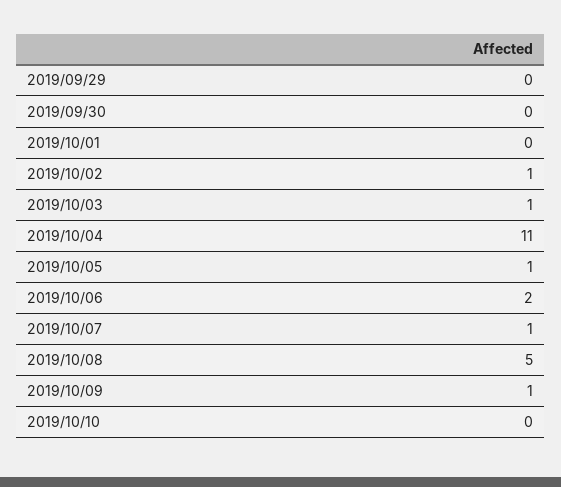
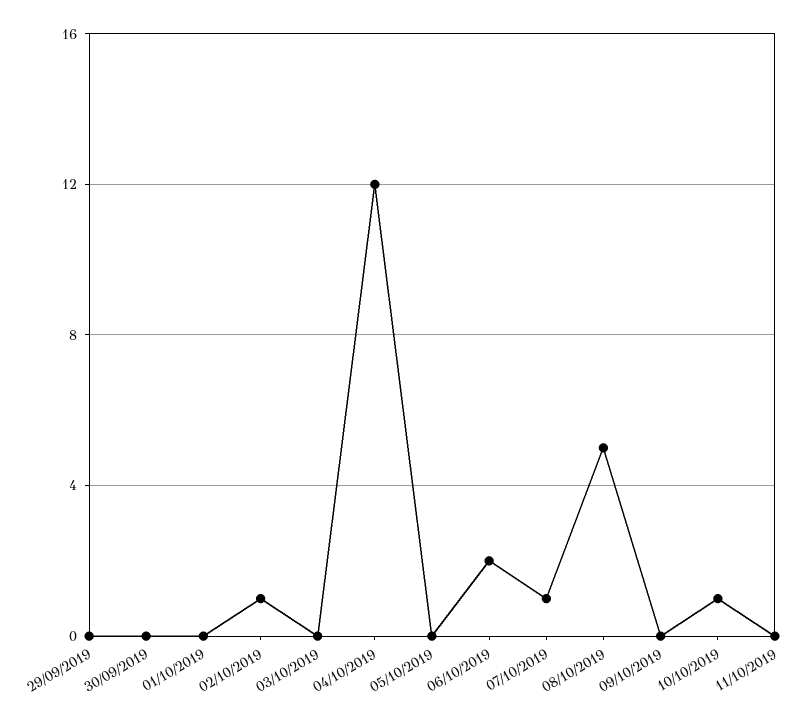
2019/10/03: 1 -> 0
2019/10/04: 11 -> 12
2019/10/05: 1 -> 0
2019/10/09: 1 -> 0
2019/10/10: 0 -> 1
11/10/2019: none -> 0

